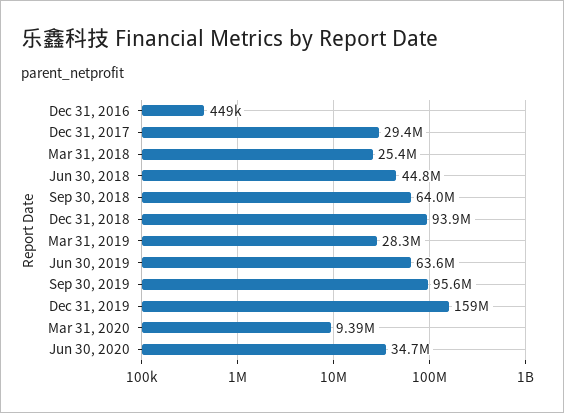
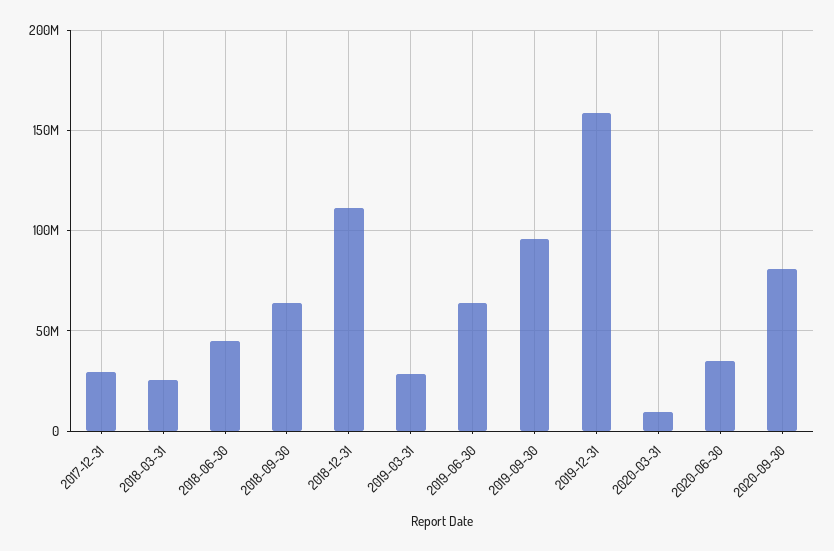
Dec 31, 2016: 449000 -> none
Dec 31, 2018: 93900000 -> 110000000
2020-09-30: none -> 80000000

